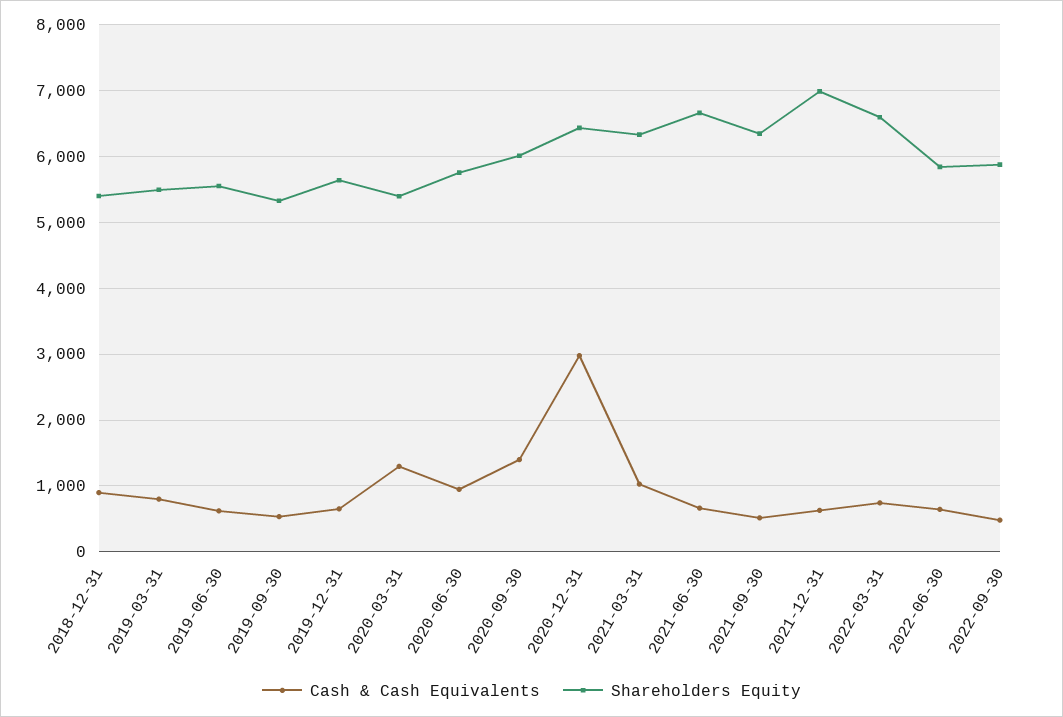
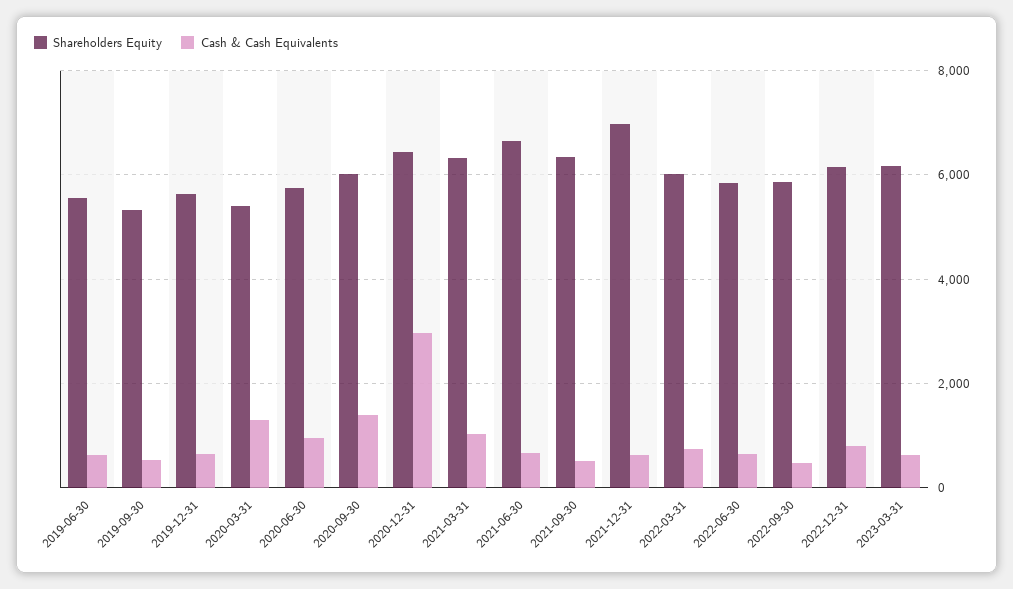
Cash & Cash Equivalents, 2018-12-31: 900 -> none
Shareholders Equity, 2018-12-31: 5400 -> none
Cash & Cash Equivalents, 2019-03-31: 800 -> none
Shareholders Equity, 2019-03-31: 5500 -> none
Shareholders Equity, 2022-03-31: 6600 -> 6000
Shareholders Equity, 2022-12-31: none -> 6200
Cash & Cash Equivalents, 2022-12-31: none -> 800
Shareholders Equity, 2023-03-31: none -> 6200
Cash & Cash Equivalents, 2023-03-31: none -> 600

